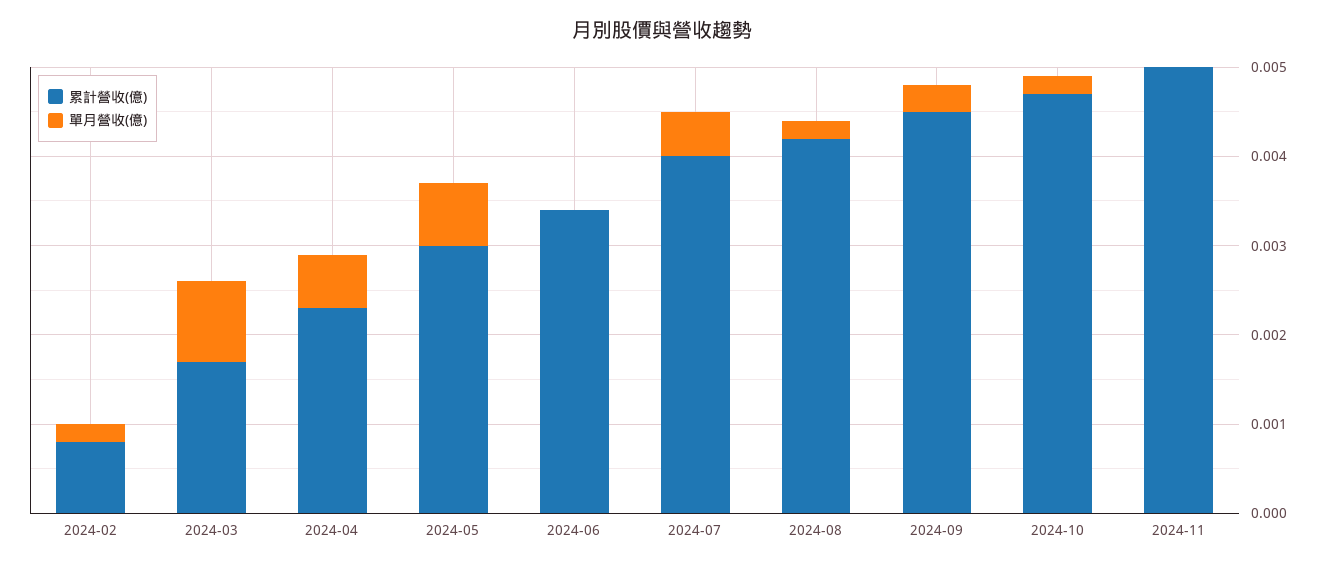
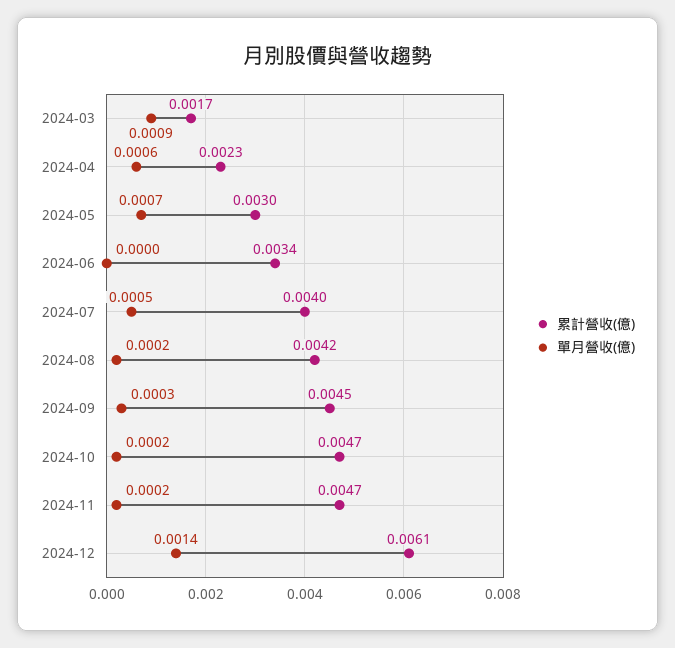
累計營收(億), 2024-02: 0.0008 -> none
單月營收(億), 2024-02: 0.0002 -> none
累計營收(億), 2024-11: 0.005 -> 0.0047
單月營收(億), 2024-11: 0 -> 0.0002
累計營收(億), 2024-12: none -> 0.0061
單月營收(億), 2024-12: none -> 0.0014

